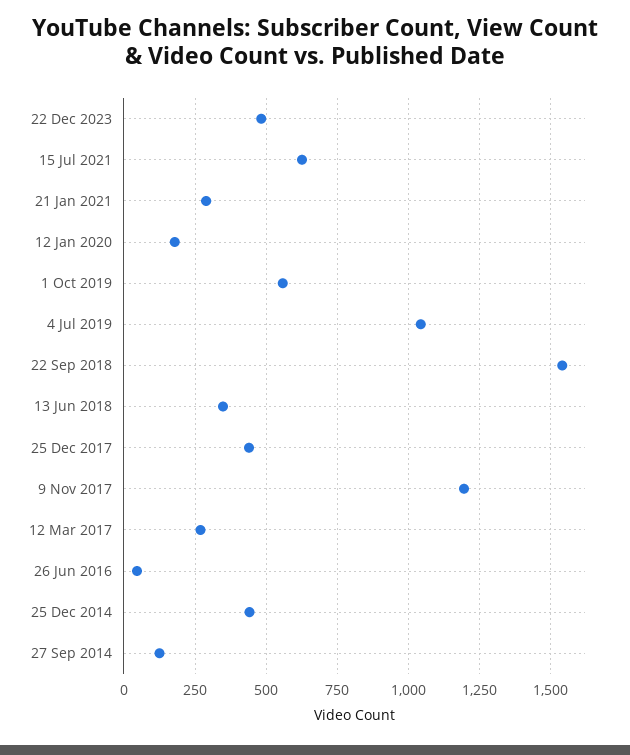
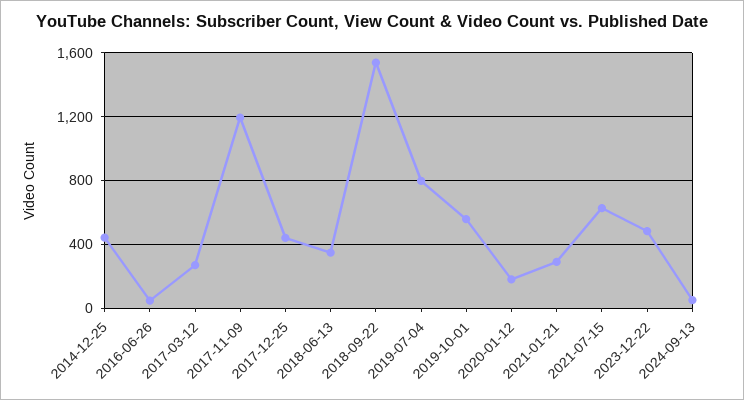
4 Jul 2019: 1050 -> 800
27 Sep 2014: 125 -> none
2024-09-13: none -> 50

